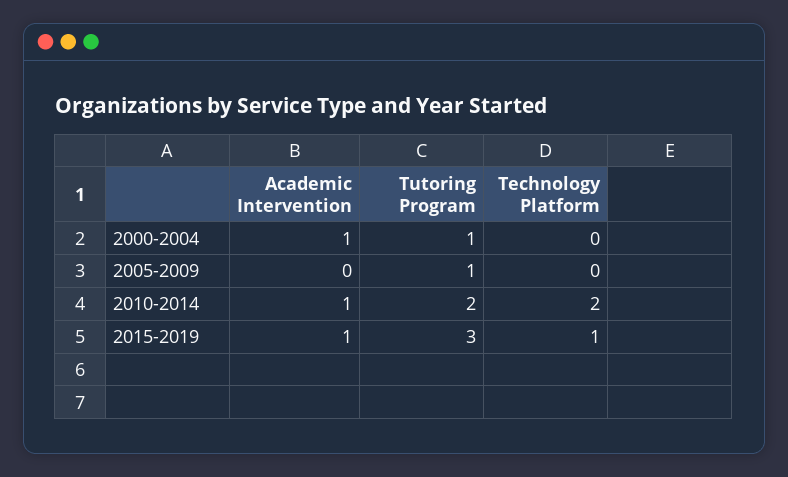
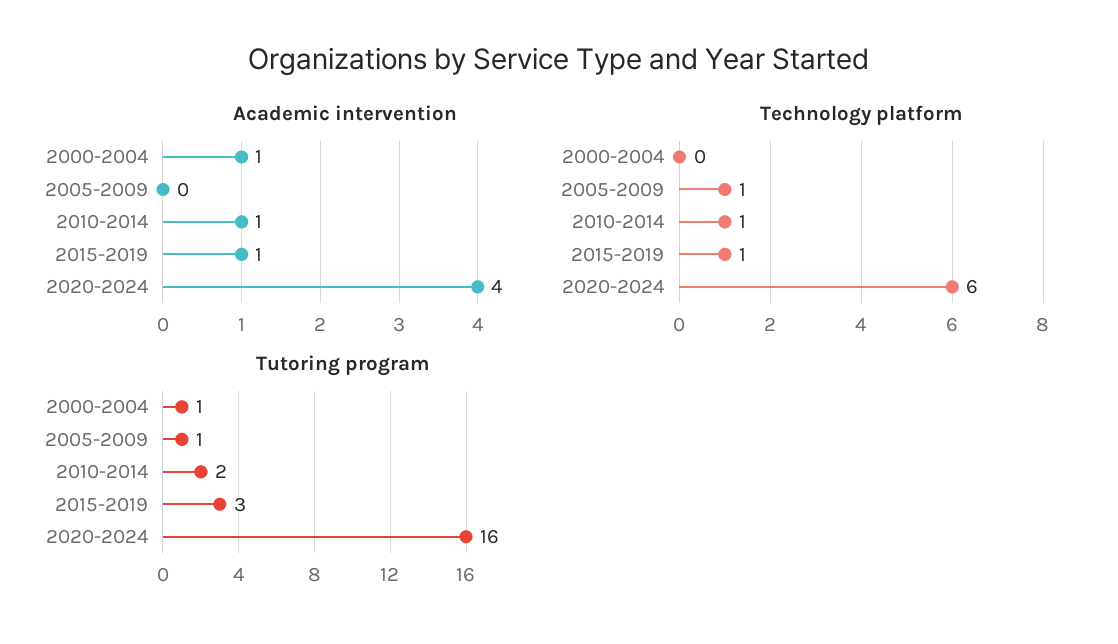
Technology Platform, 2005-2009: 0 -> 1
Technology Platform, 2010-2014: 2 -> 1
Academic Intervention, 2020-2024: none -> 4
Technology Platform, 2020-2024: none -> 6
Tutoring Program, 2020-2024: none -> 16

